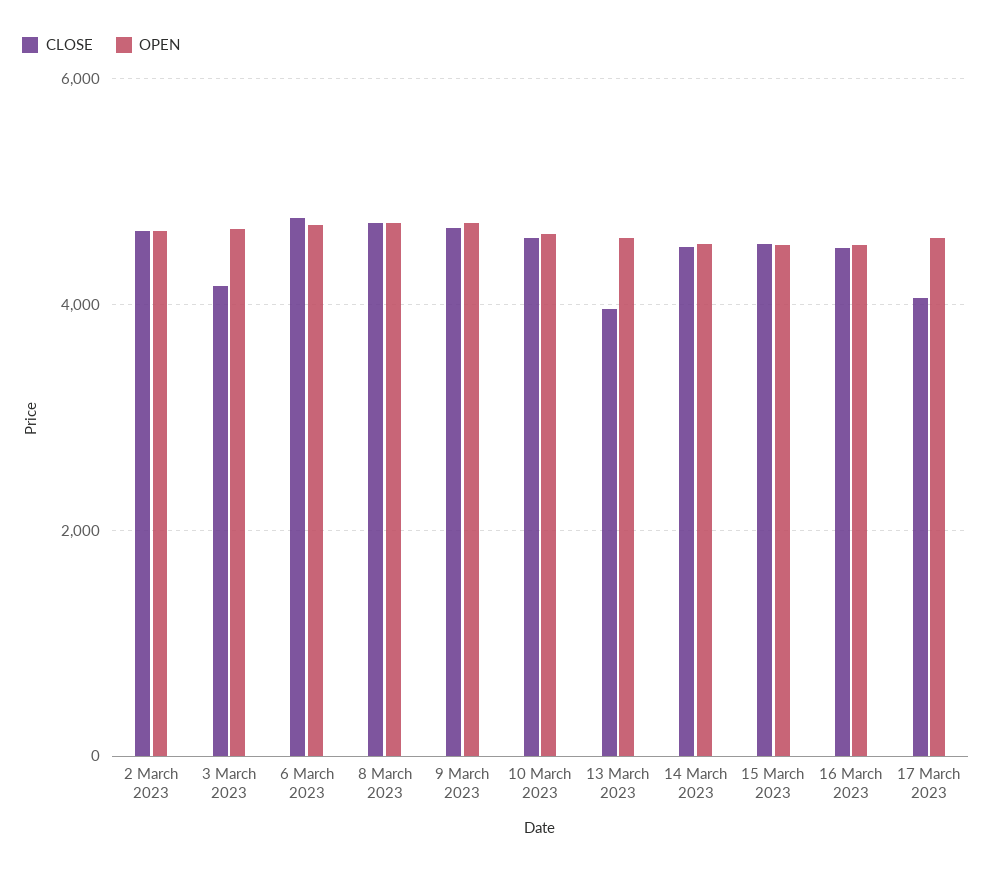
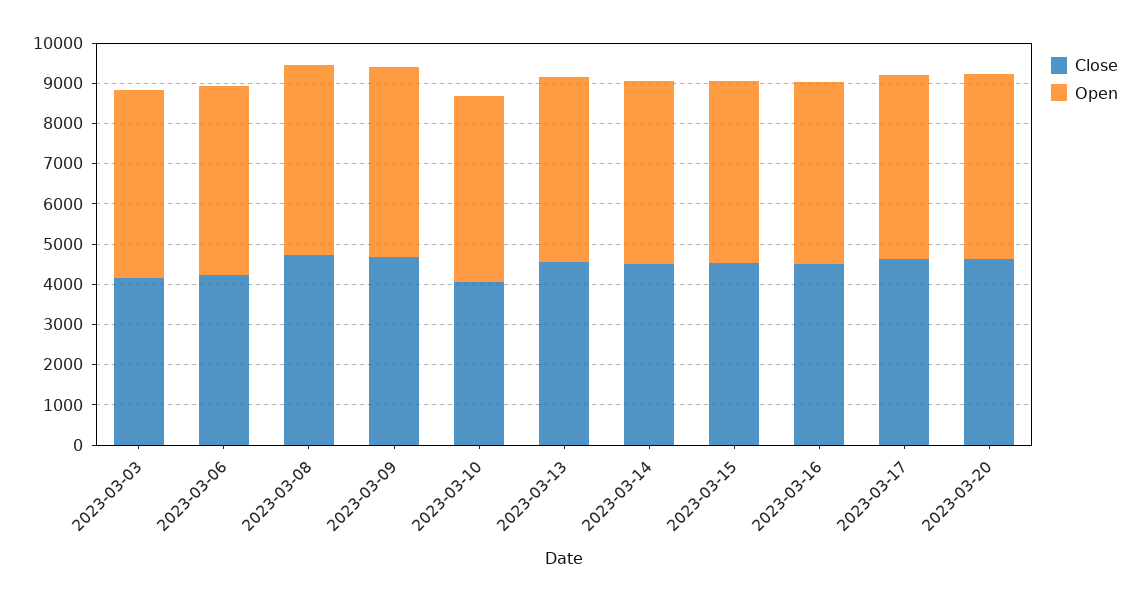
CLOSE, 2 March 2023: 4600 -> none
OPEN, 2 March 2023: 4600 -> none
CLOSE, 6 March 2023: 4800 -> 4200
CLOSE, 10 March 2023: 4600 -> 4000
CLOSE, 13 March 2023: 4000 -> 4600
CLOSE, 17 March 2023: 4000 -> 4600
CLOSE, 2023-03-20: none -> 4600
OPEN, 2023-03-20: none -> 4600

